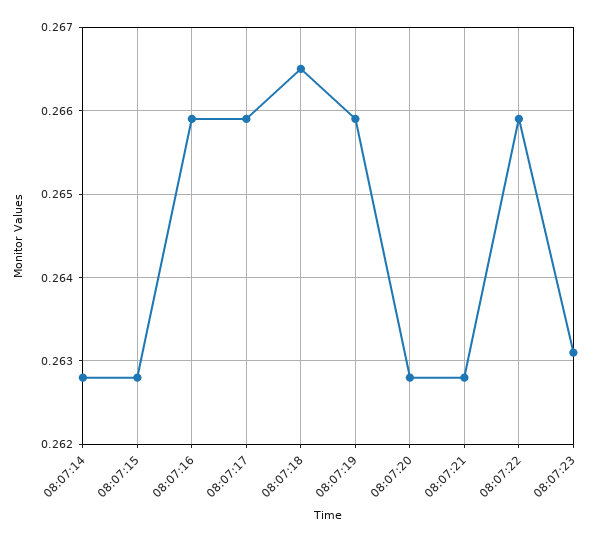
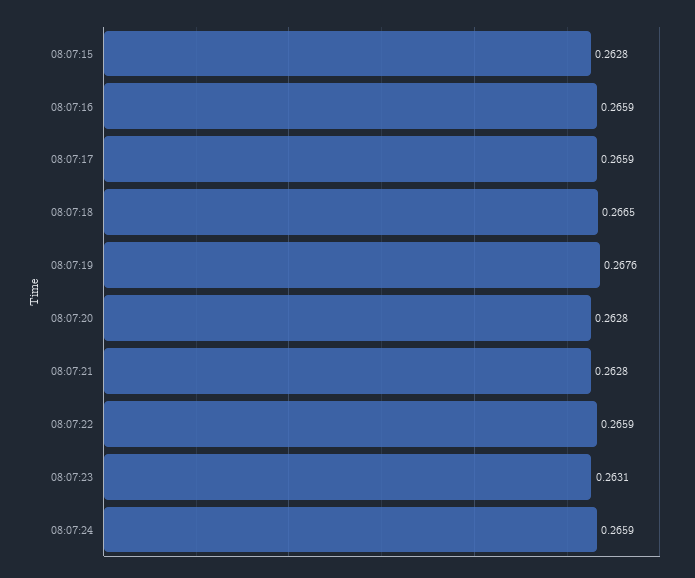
08:07:14: 0.2628 -> none
08:07:19: 0.2659 -> 0.2676
08:07:24: none -> 0.2659

